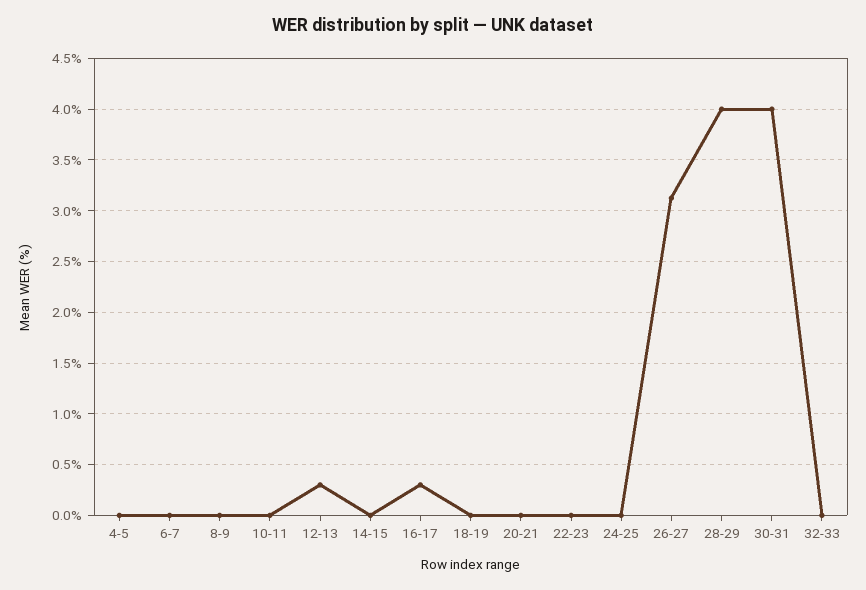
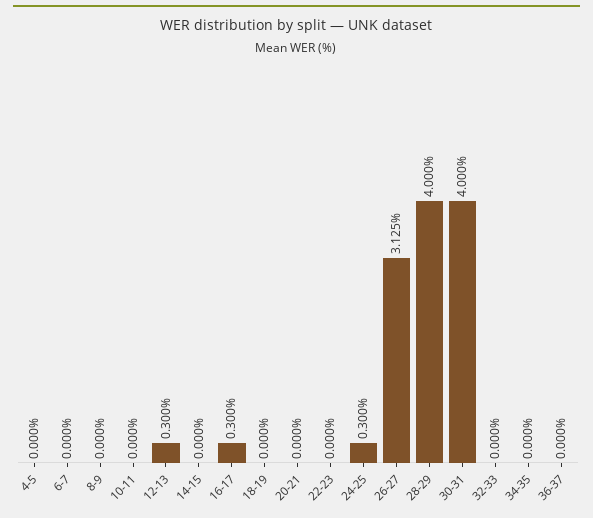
24-25: 0 -> 0.3
34-35: none -> 0
36-37: none -> 0

